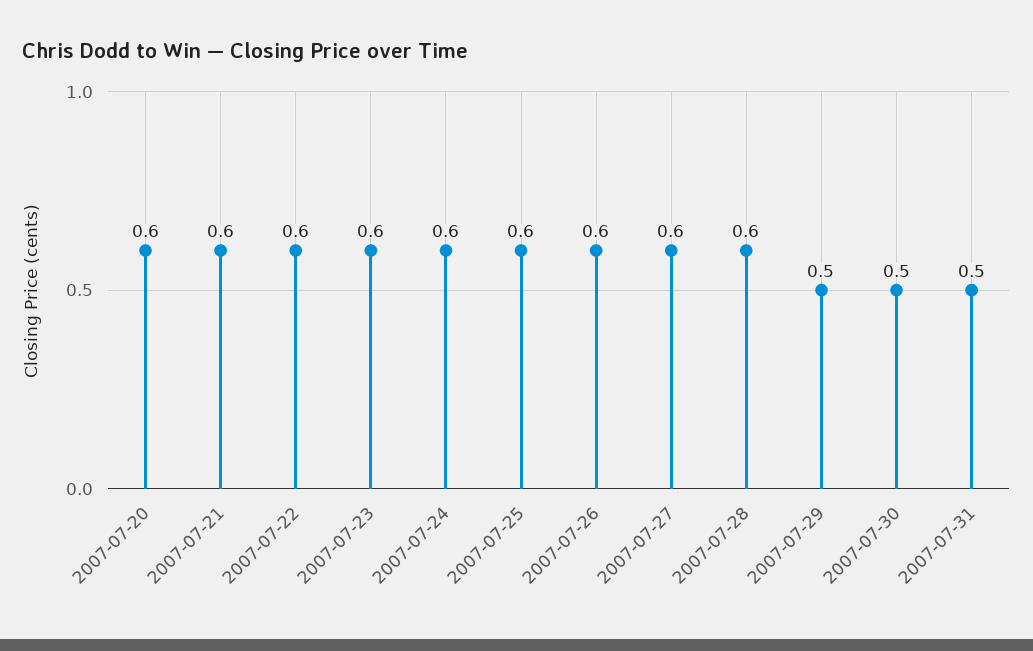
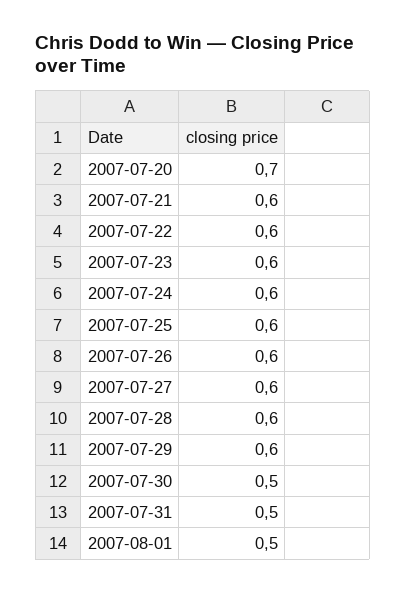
2007-07-20: 0.6 -> 0.7
2007-07-29: 0.5 -> 0.6
2007-08-01: none -> 0.5

